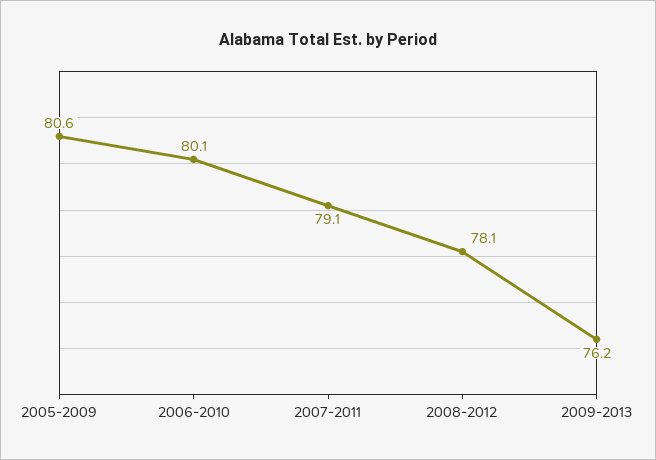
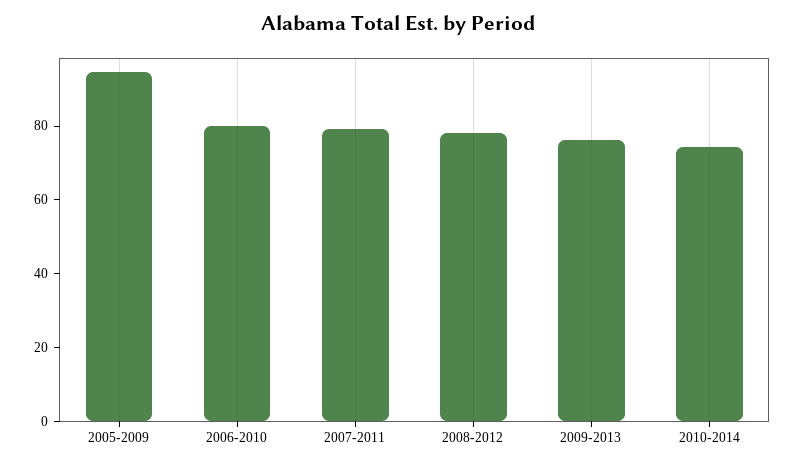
2005-2009: 80.6 -> 95
2010-2014: none -> 75

